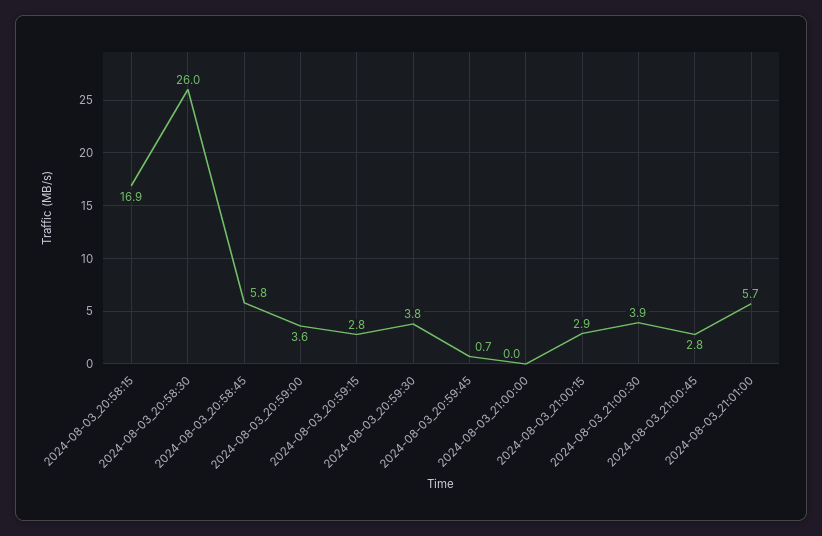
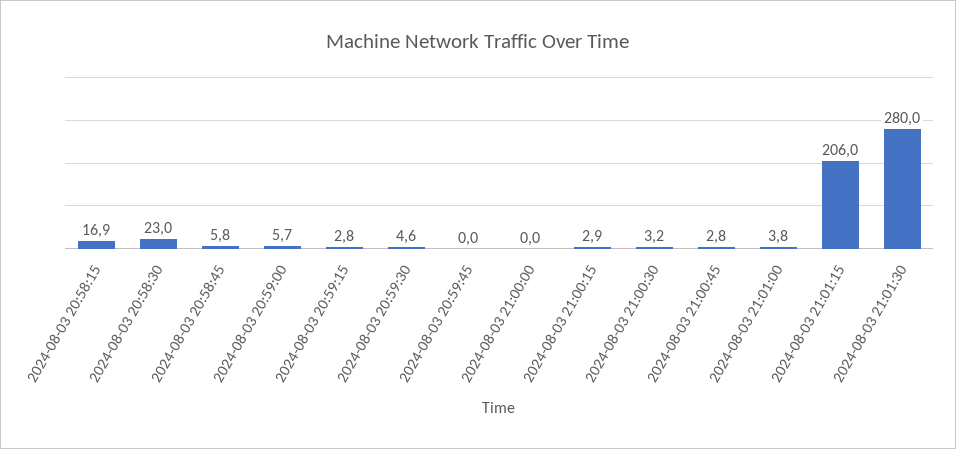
2024-08-03_20:58:30: 26 -> 23
2024-08-03_20:59:00: 3.6 -> 5.7
2024-08-03_20:59:30: 3.8 -> 4.6
2024-08-03_20:59:45: 0.7 -> 0
2024-08-03_21:00:30: 3.9 -> 3.2
2024-08-03_21:01:00: 5.7 -> 3.8
2024-08-03 21:01:15: none -> 206
2024-08-03 21:01:30: none -> 280

